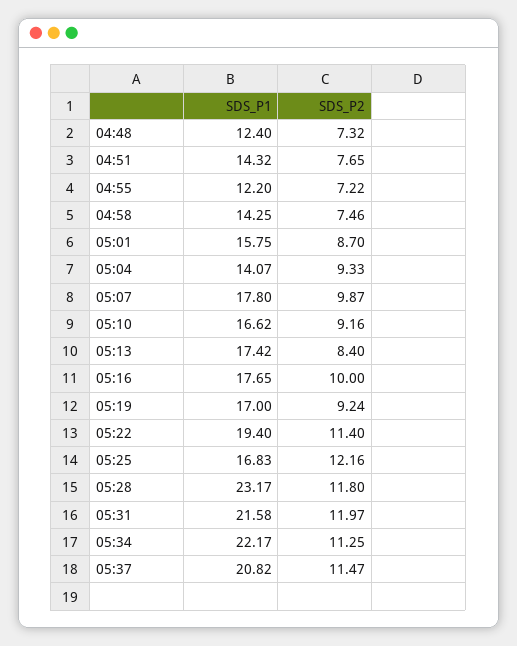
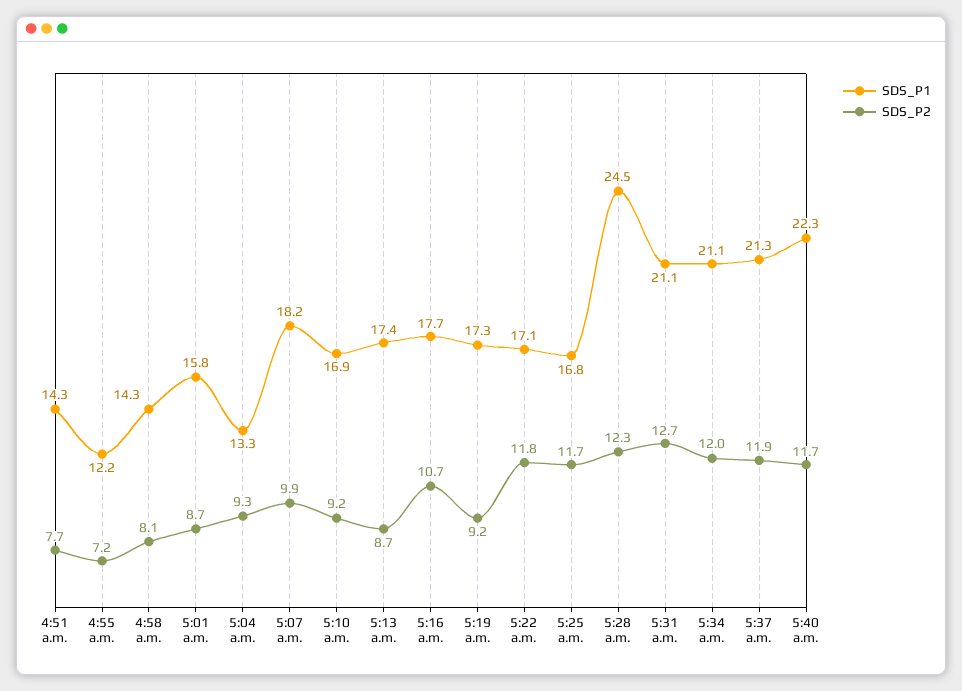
SDS_P1, 04:48: 12.4 -> none
SDS_P2, 04:48: 7.32 -> none
SDS_P2, 04:58: 7.46 -> 8.1
SDS_P1, 05:04: 14.07 -> 13.3
SDS_P1, 05:07: 17.8 -> 18.2
SDS_P1, 05:10: 16.62 -> 16.9
SDS_P2, 05:13: 8.4 -> 8.7
SDS_P2, 05:16: 10 -> 10.7
SDS_P1, 05:19: 17 -> 17.3
SDS_P1, 05:22: 19.4 -> 17.1
SDS_P2, 05:22: 11.4 -> 11.8
SDS_P2, 05:25: 12.16 -> 11.7
SDS_P1, 05:28: 23.17 -> 24.5
SDS_P2, 05:28: 11.8 -> 12.3
SDS_P1, 05:31: 21.58 -> 21.1
SDS_P2, 05:31: 11.97 -> 12.7
SDS_P1, 05:34: 22.17 -> 21.1
SDS_P2, 05:34: 11.25 -> 12
SDS_P1, 05:37: 20.82 -> 21.3
SDS_P2, 05:37: 11.47 -> 11.9
SDS_P1, 5:40 a.m.: none -> 22.3
SDS_P2, 5:40 a.m.: none -> 11.7

